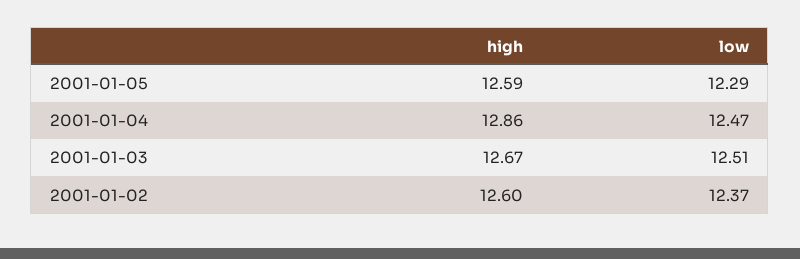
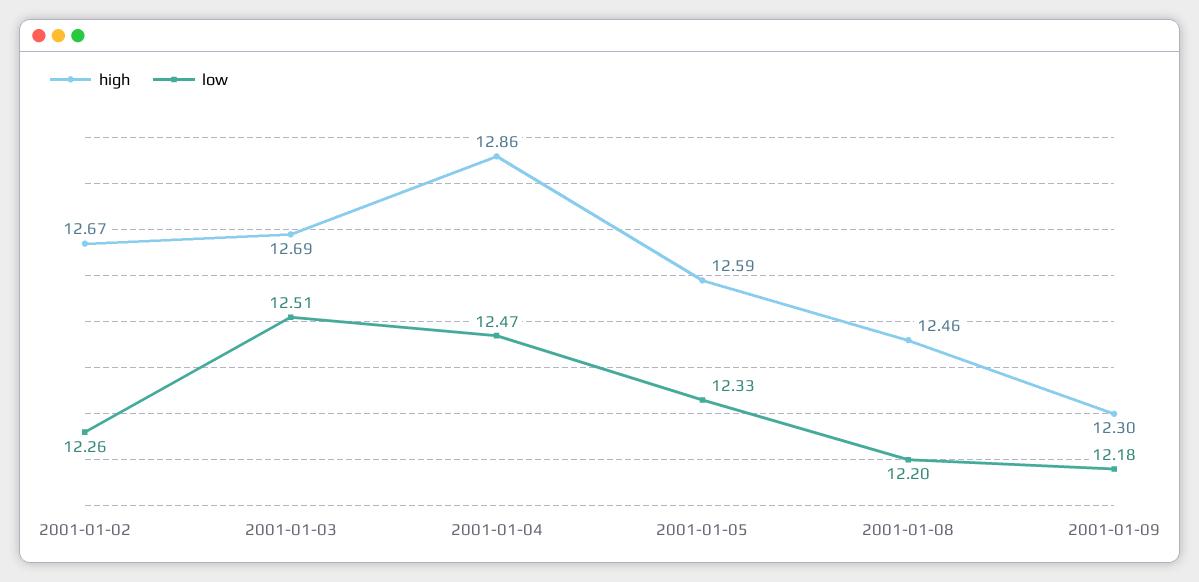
low, 2001-01-05: 12.29 -> 12.33
high, 2001-01-03: 12.67 -> 12.69
high, 2001-01-02: 12.6 -> 12.67
low, 2001-01-02: 12.37 -> 12.26
high, 2001-01-08: none -> 12.46
low, 2001-01-08: none -> 12.2
high, 2001-01-09: none -> 12.3
low, 2001-01-09: none -> 12.18

